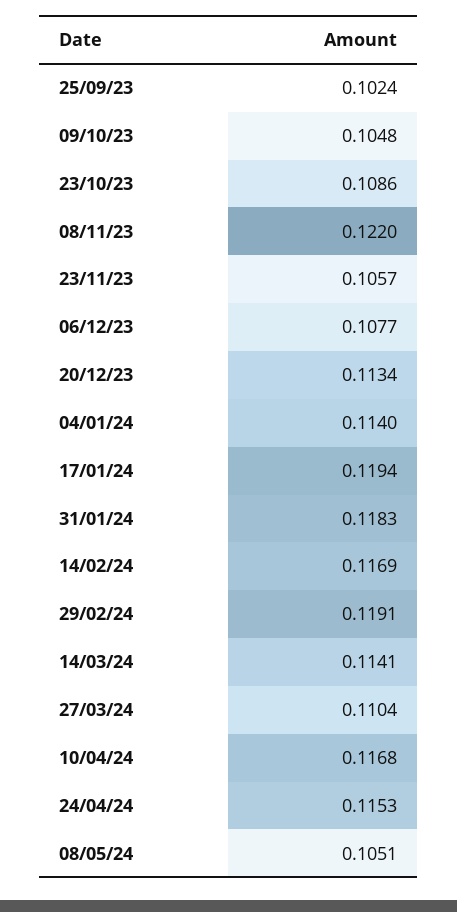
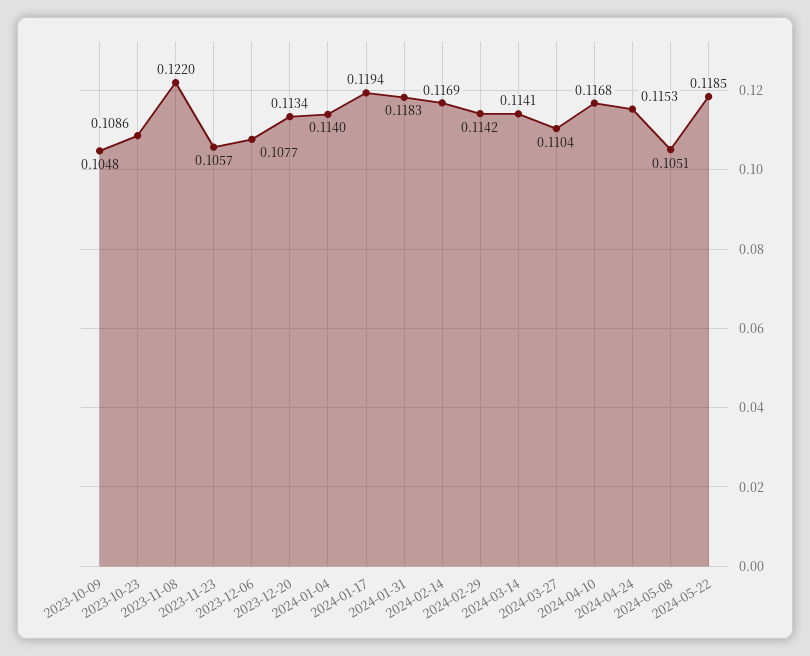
25/09/23: 0.1024 -> none
29/02/24: 0.1191 -> 0.1142
2024-05-22: none -> 0.1185

